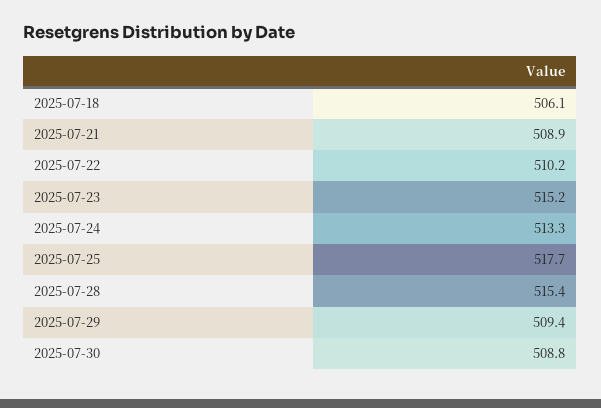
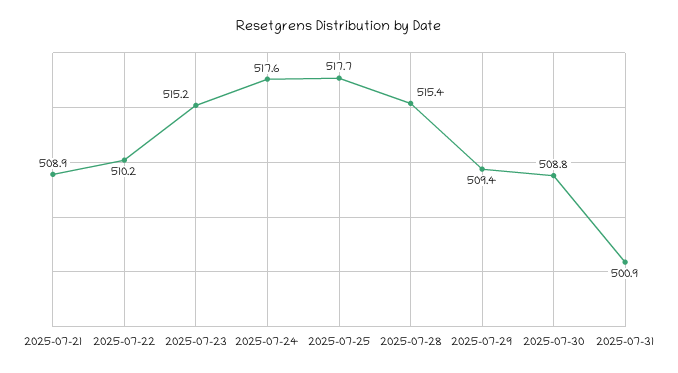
2025-07-18: 506.1 -> none
2025-07-24: 513.3 -> 517.6
2025-07-31: none -> 500.9

